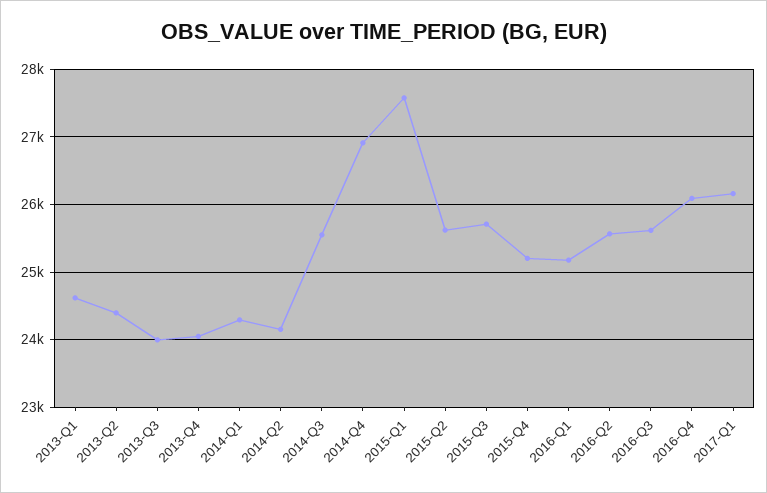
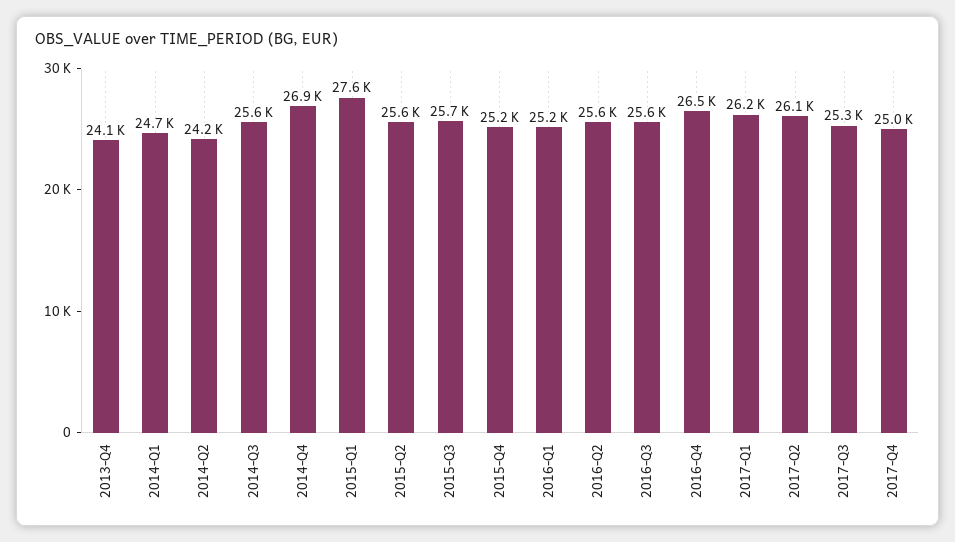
2013-Q1: 24600 -> none
2013-Q2: 24400 -> none
2013-Q3: 24000 -> none
2014-Q1: 24300 -> 24700
2016-Q4: 26100 -> 26500
2017-Q2: none -> 26100
2017-Q3: none -> 25300
2017-Q4: none -> 25000

